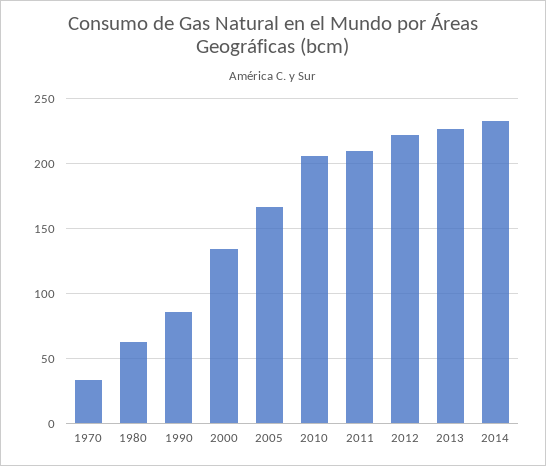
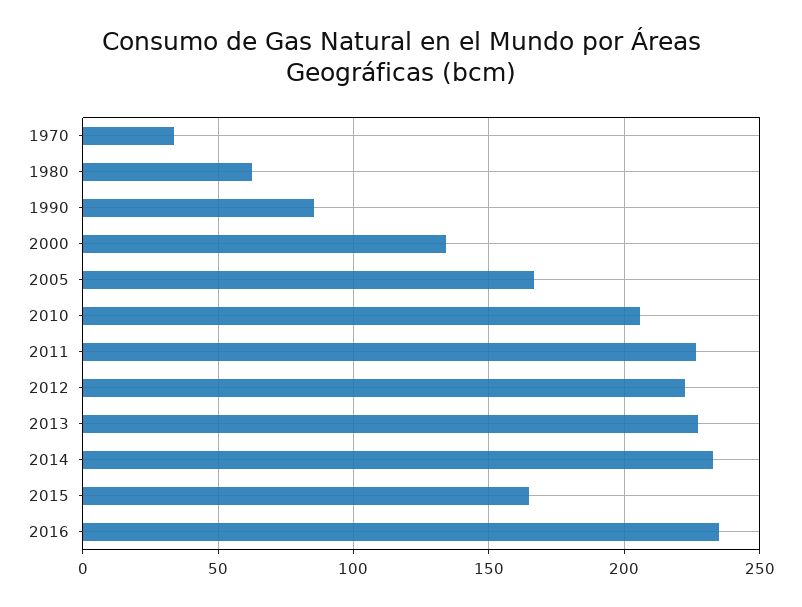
2011: 210 -> 225
2015: none -> 165
2016: none -> 235

